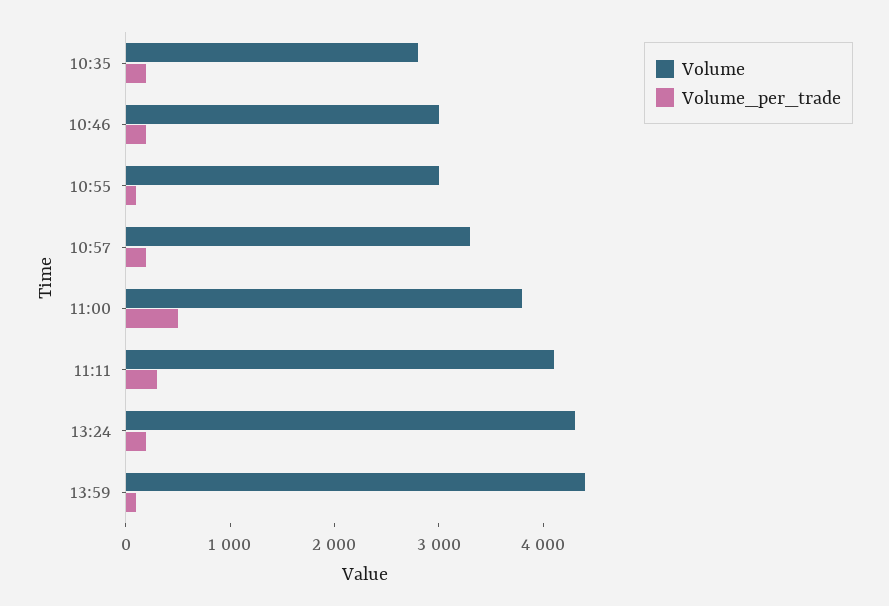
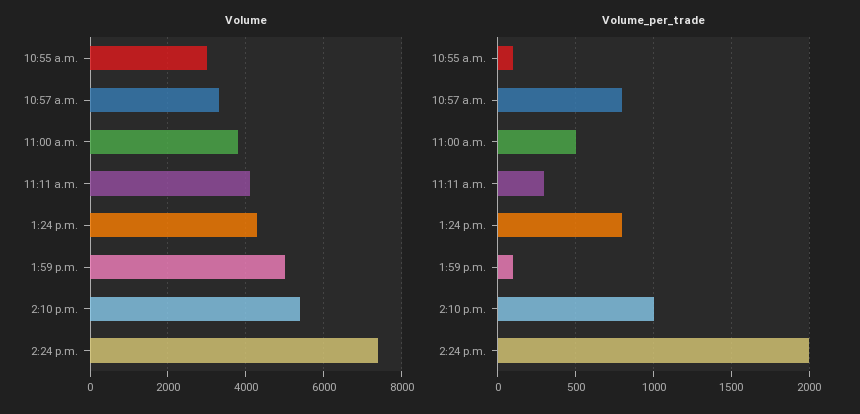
Volume, 10:35: 2800 -> none
Volume_per_trade, 10:35: 200 -> none
Volume, 10:46: 3000 -> none
Volume_per_trade, 10:46: 200 -> none
Volume_per_trade, 10:57: 200 -> 800
Volume_per_trade, 13:24: 200 -> 800
Volume, 13:59: 4400 -> 5000
Volume, 2:10 p.m.: none -> 5400
Volume, 2:24 p.m.: none -> 7400
Volume_per_trade, 2:10 p.m.: none -> 1000
Volume_per_trade, 2:24 p.m.: none -> 2000

